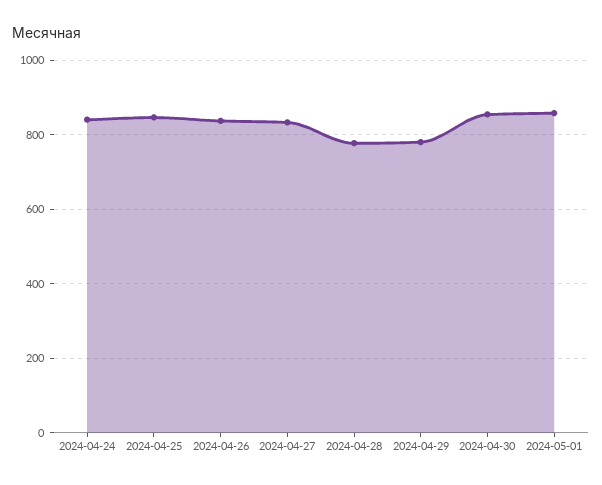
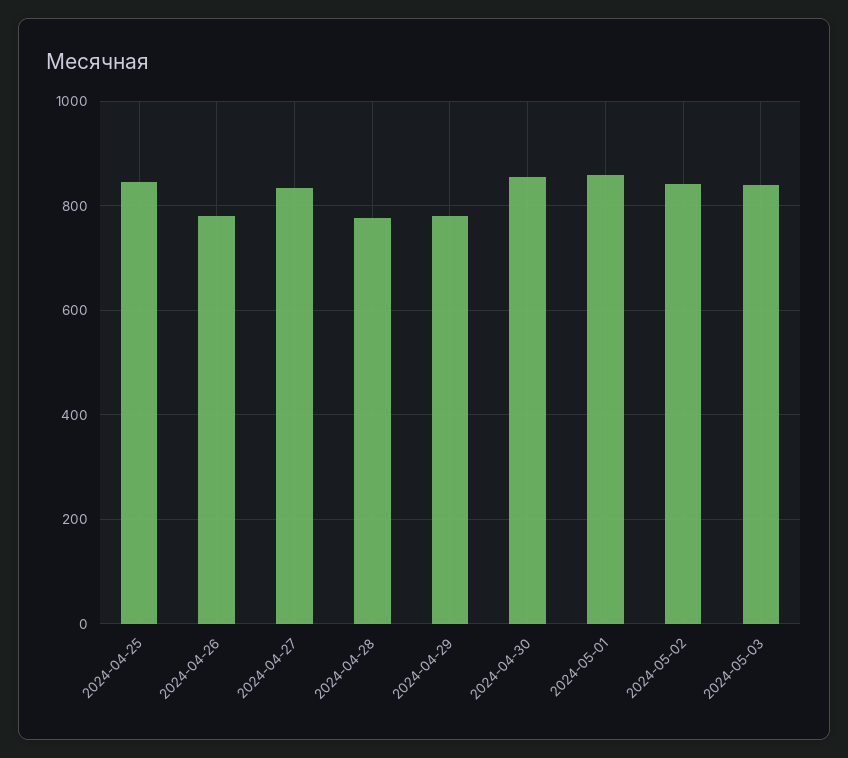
2024-04-24: 840 -> none
2024-04-26: 840 -> 780
2024-05-02: none -> 840
2024-05-03: none -> 840

